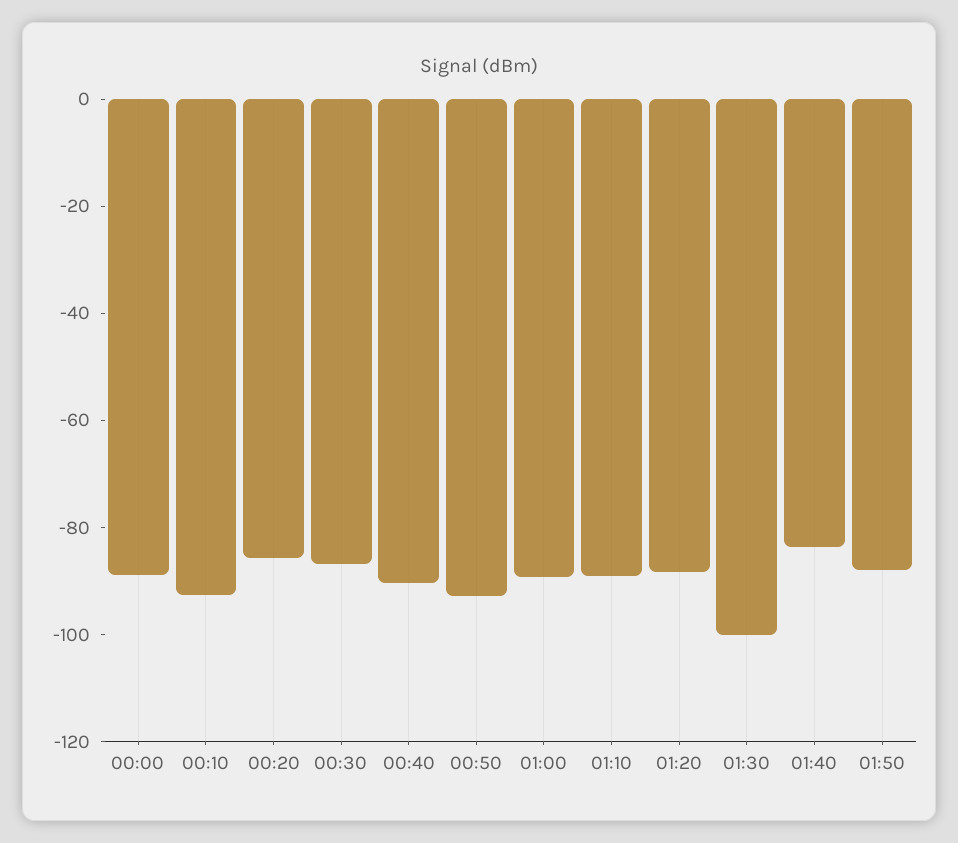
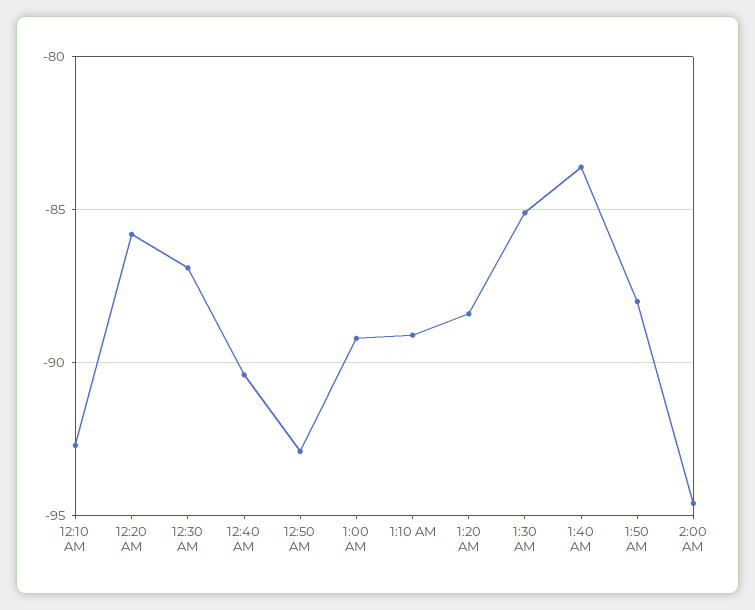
00:00: -90 -> none
01:30: -100 -> -85
2:00 AM: none -> -94.5

